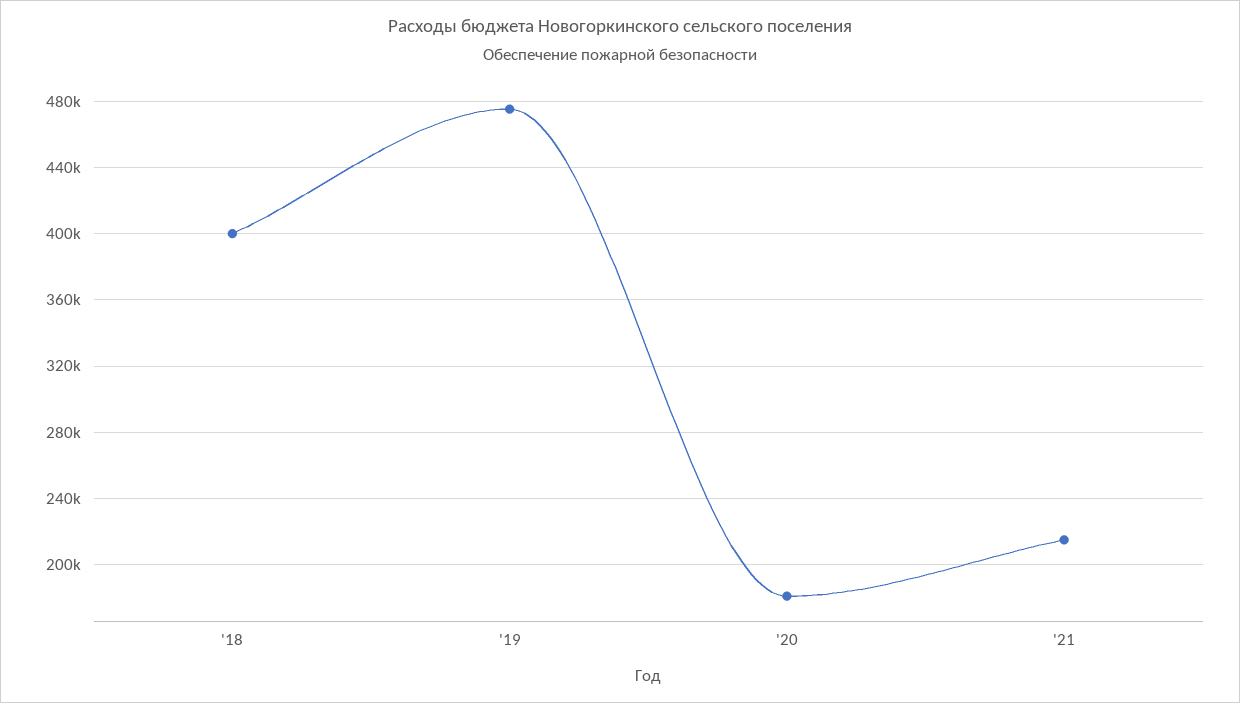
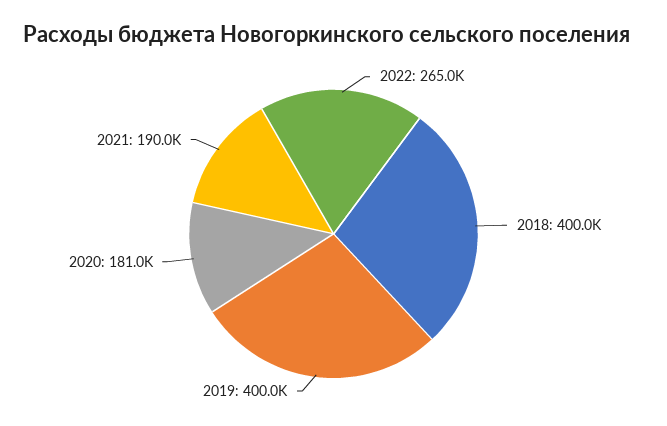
'19: 475000 -> 400000
'21: 215000 -> 190000
2022: none -> 265000

